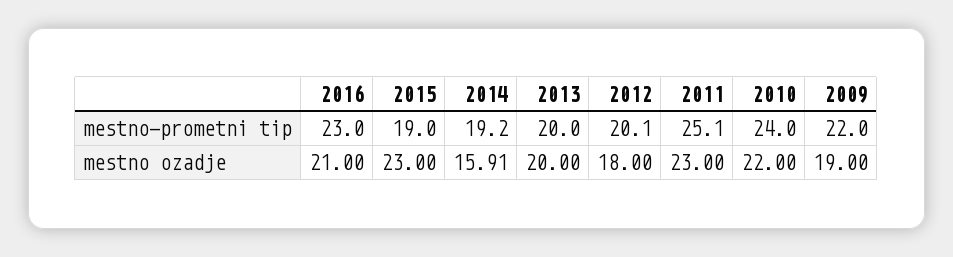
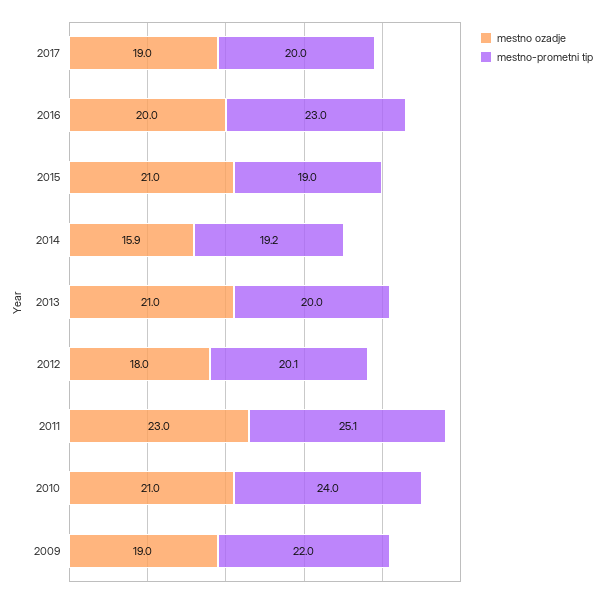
mestno ozadje, 2016: 21 -> 20
mestno ozadje, 2015: 23 -> 21
mestno ozadje, 2013: 20 -> 21
mestno ozadje, 2010: 22 -> 21
mestno ozadje, 2017: none -> 19
mestno-prometni tip, 2017: none -> 20

